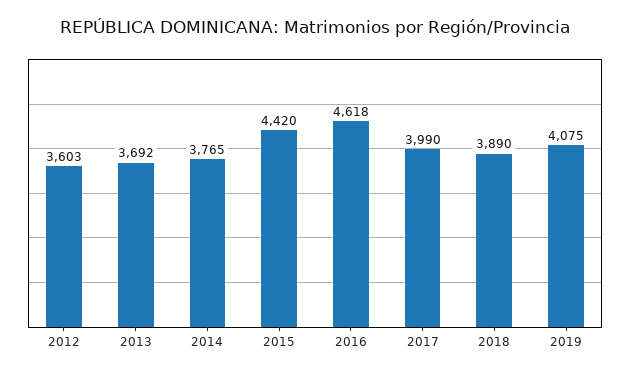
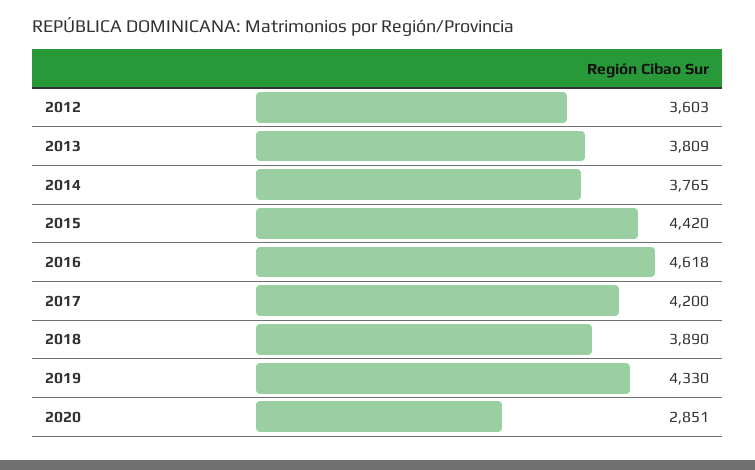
2013: 3692 -> 3809
2017: 3990 -> 4200
2019: 4075 -> 4330
2020: none -> 2851

